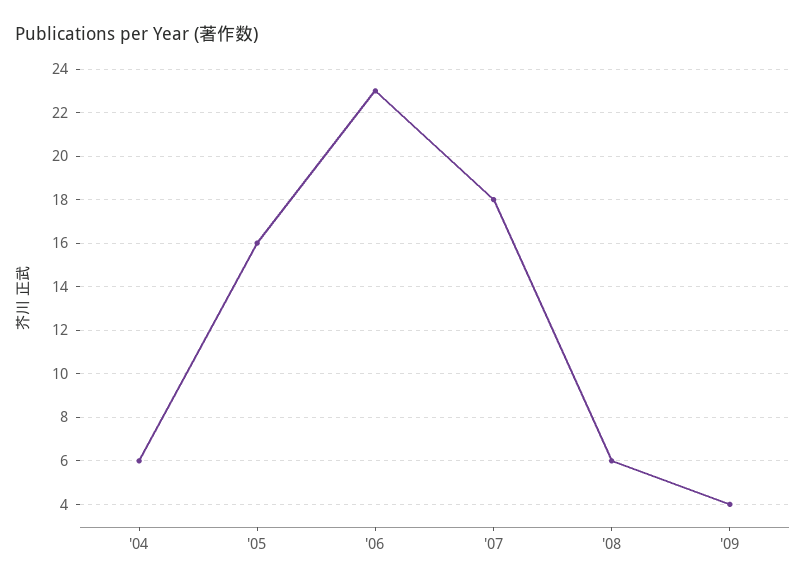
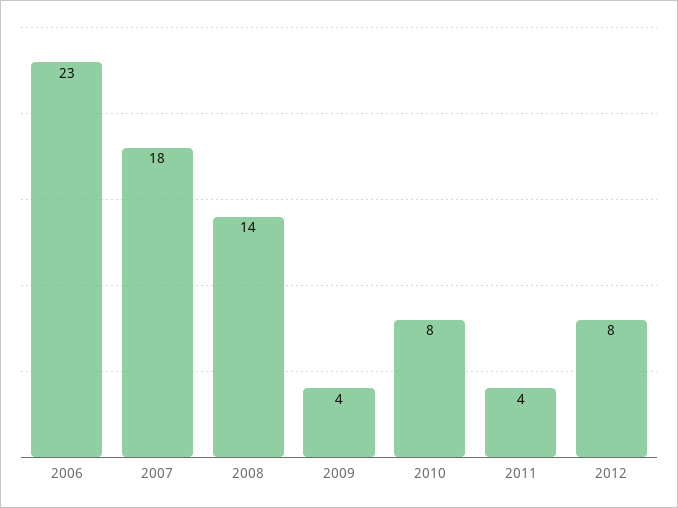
'04: 6 -> none
'05: 16 -> none
'08: 6 -> 14
2010: none -> 8
2011: none -> 4
2012: none -> 8

